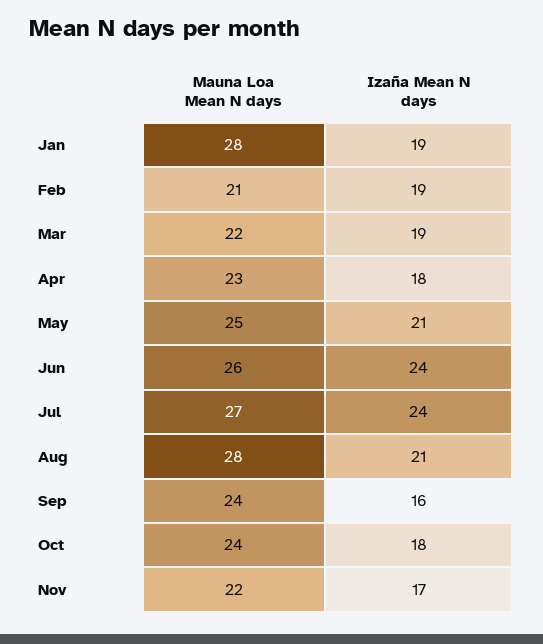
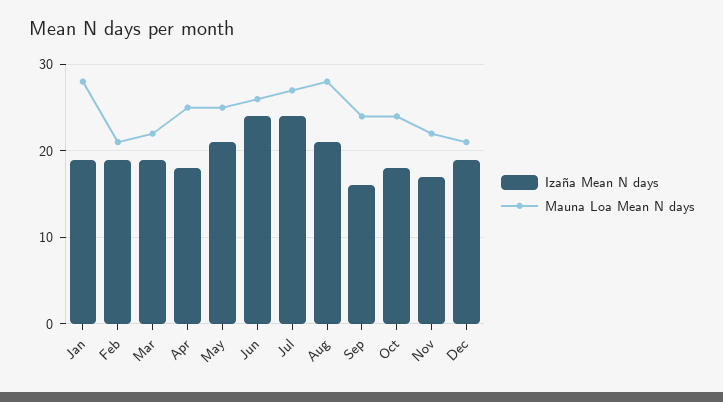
Mauna Loa Mean N days, Apr: 23 -> 25
Izaña Mean N days, Dec: none -> 19
Mauna Loa Mean N days, Dec: none -> 21

